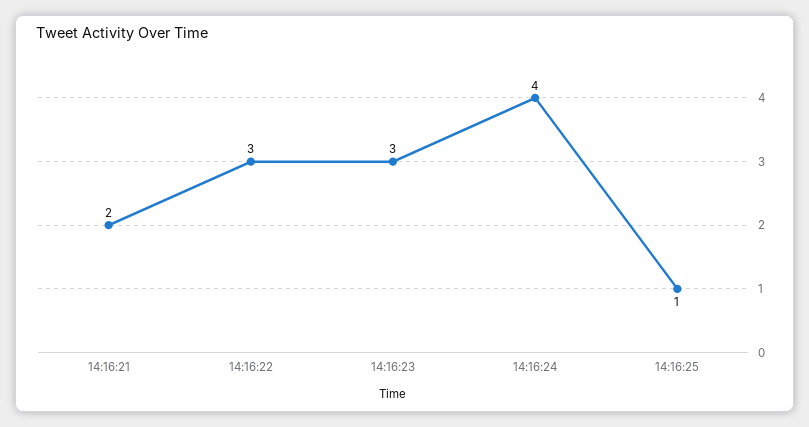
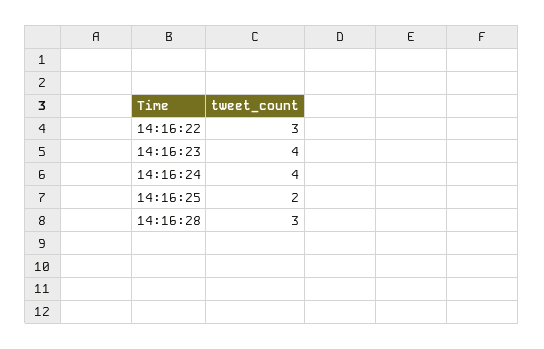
14:16:21: 2 -> none
14:16:23: 3 -> 4
14:16:25: 1 -> 2
14:16:28: none -> 3

